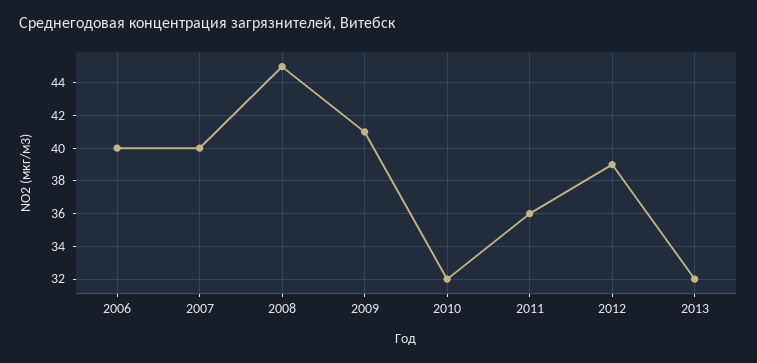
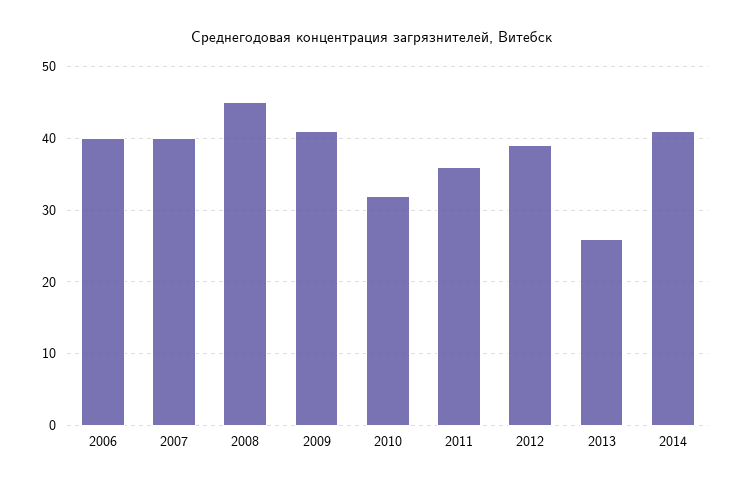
2013: 32 -> 26
2014: none -> 41

